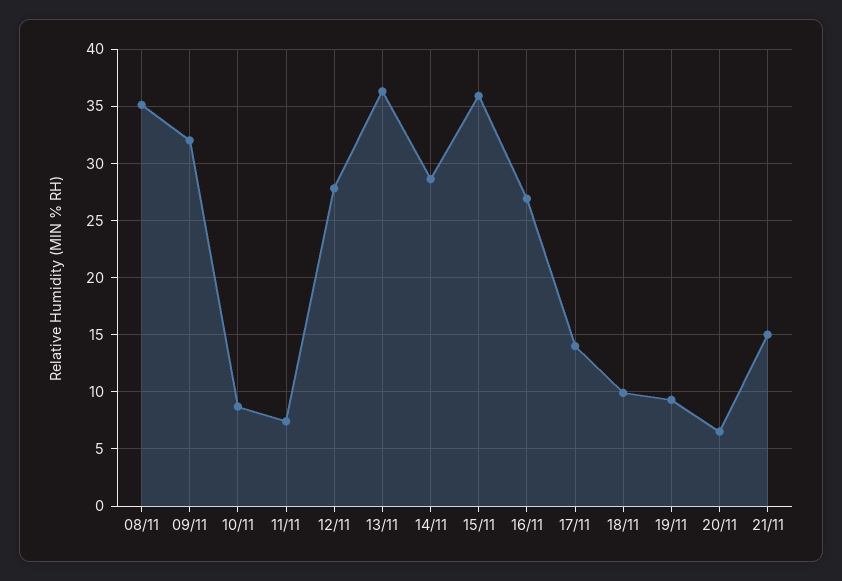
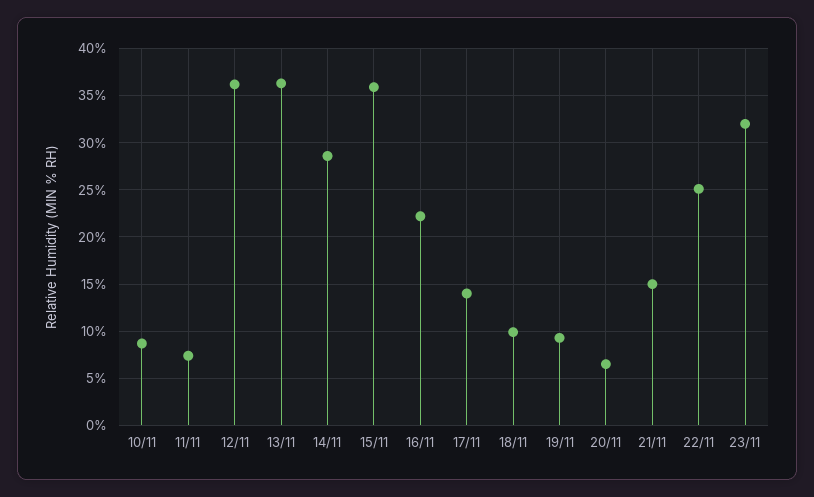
08/11: 35 -> none
09/11: 32 -> none
12/11: 28 -> 36
16/11: 27 -> 22
22/11: none -> 25
23/11: none -> 32

